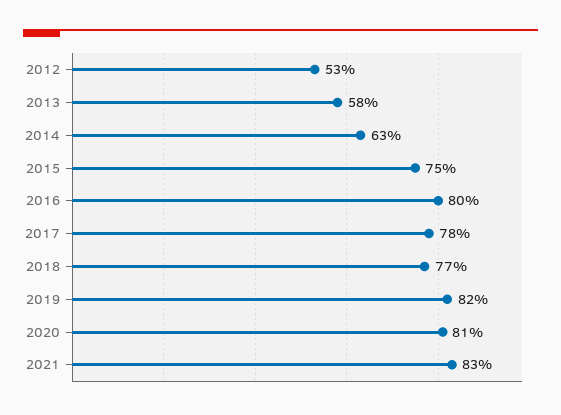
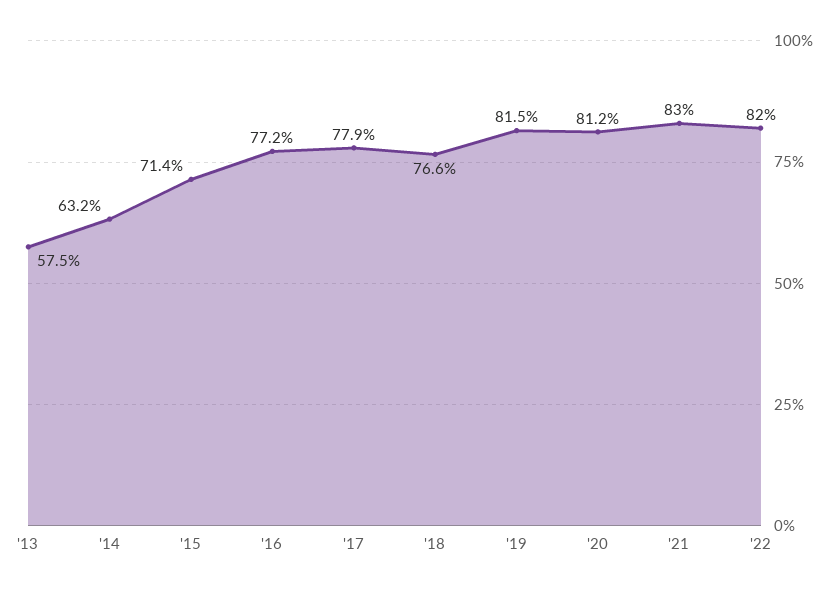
2012: 53 -> none
2015: 75 -> 71.4
2016: 80 -> 77.2
'22: none -> 82

